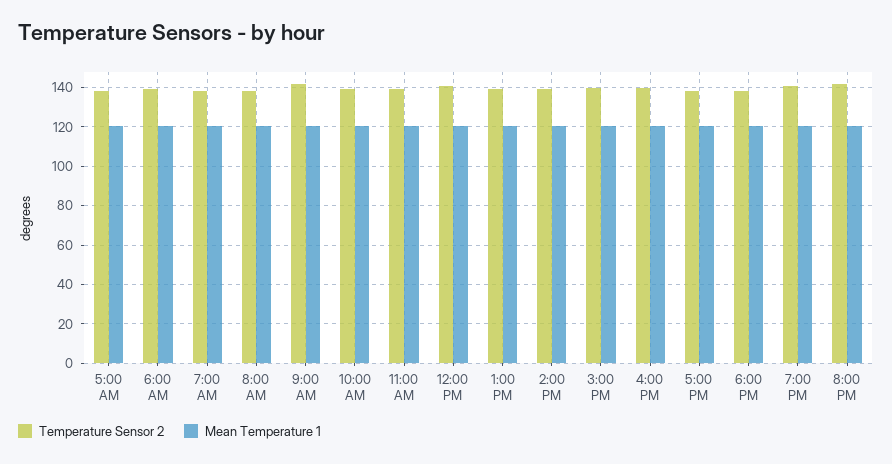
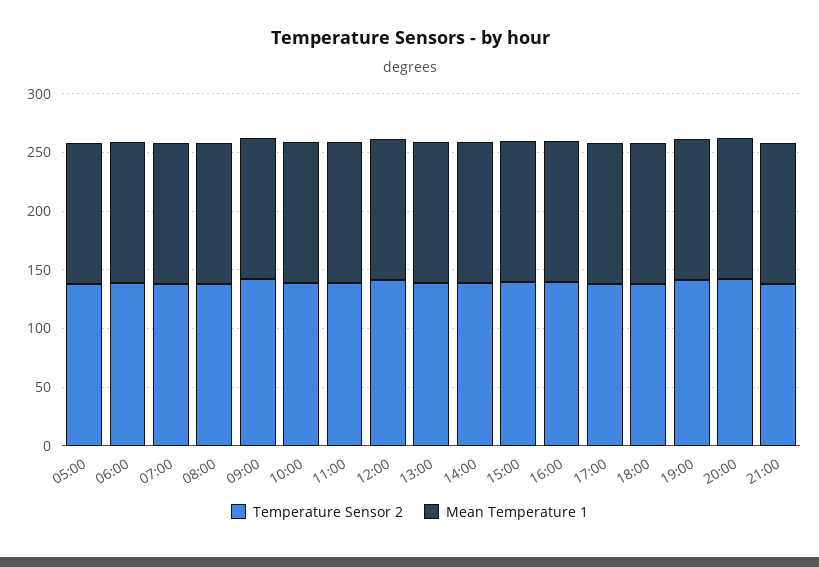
Temperature Sensor 2, 21:00: none -> 140
Mean Temperature 1, 21:00: none -> 120

